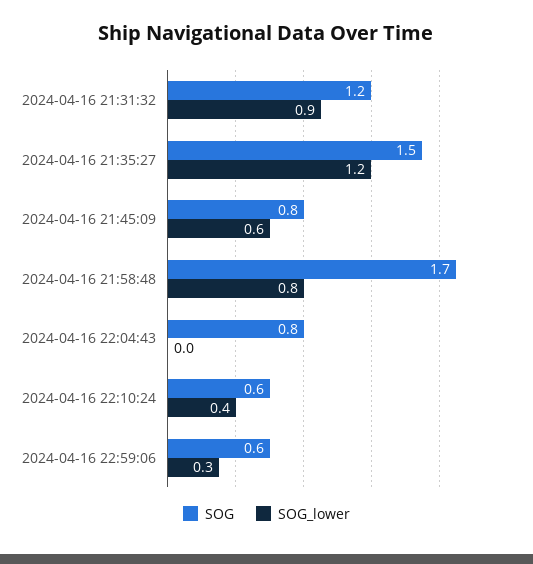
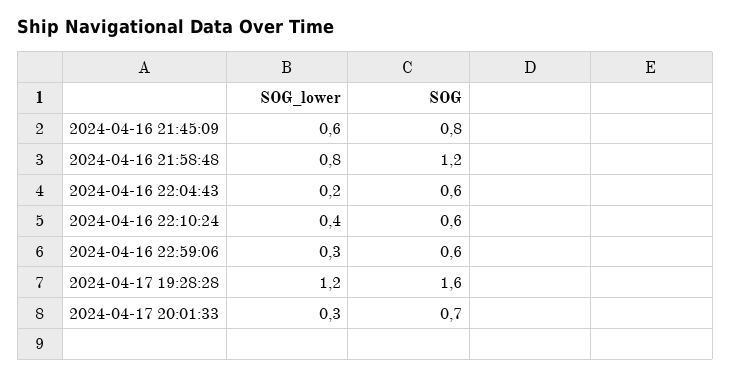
SOG, 2024-04-16 21:31:32: 1.2 -> none
SOG_lower, 2024-04-16 21:31:32: 0.9 -> none
SOG, 2024-04-16 21:35:27: 1.5 -> none
SOG_lower, 2024-04-16 21:35:27: 1.2 -> none
SOG, 2024-04-16 21:58:48: 1.7 -> 1.2
SOG, 2024-04-16 22:04:43: 0.8 -> 0.6
SOG_lower, 2024-04-16 22:04:43: 0 -> 0.2
SOG_lower, 2024-04-17 19:28:28: none -> 1.2
SOG, 2024-04-17 19:28:28: none -> 1.6
SOG_lower, 2024-04-17 20:01:33: none -> 0.3
SOG, 2024-04-17 20:01:33: none -> 0.7

